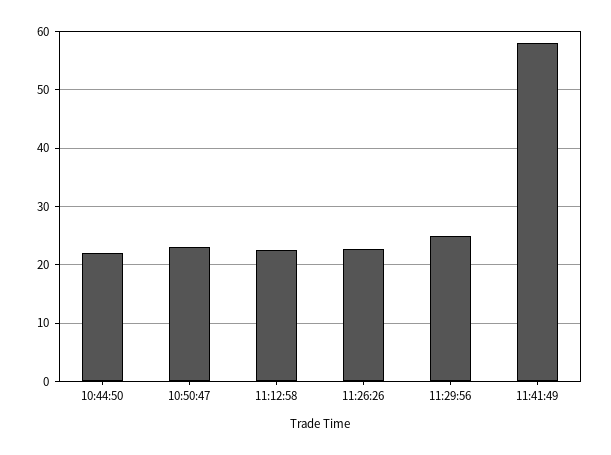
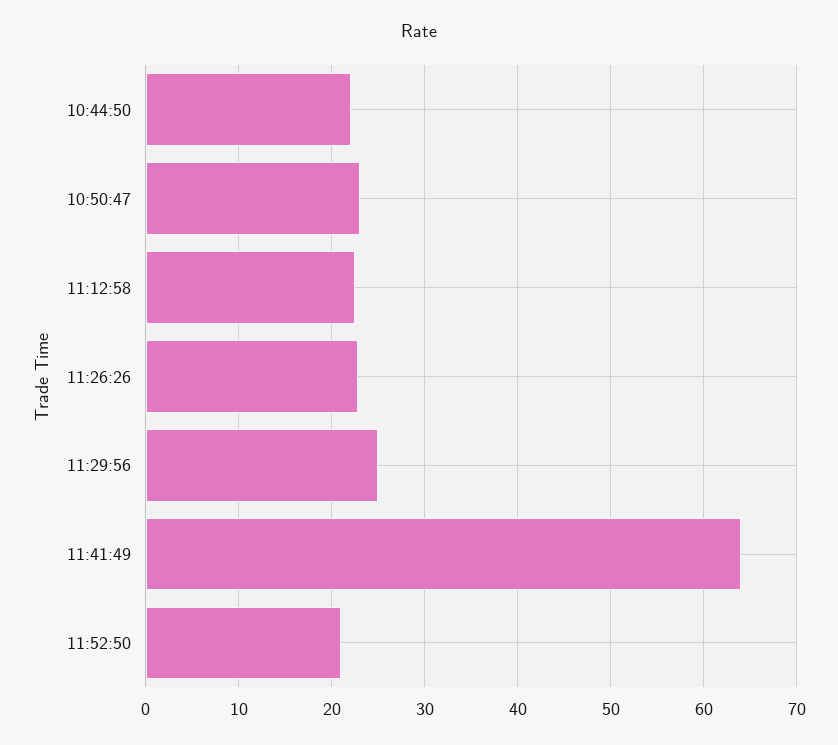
11:41:49: 58 -> 64
11:52:50: none -> 21

